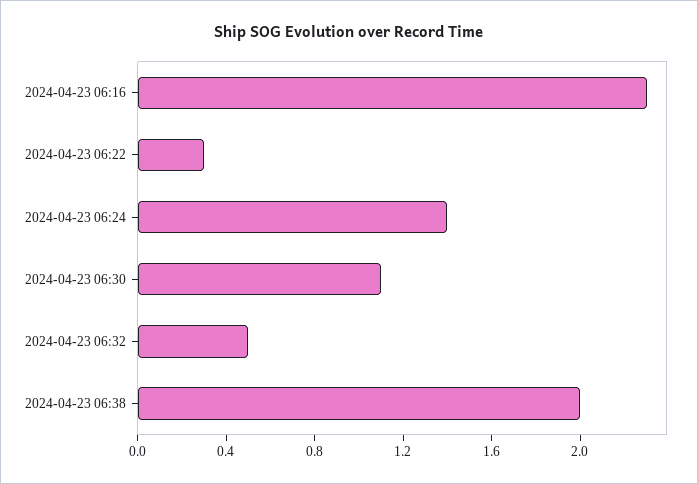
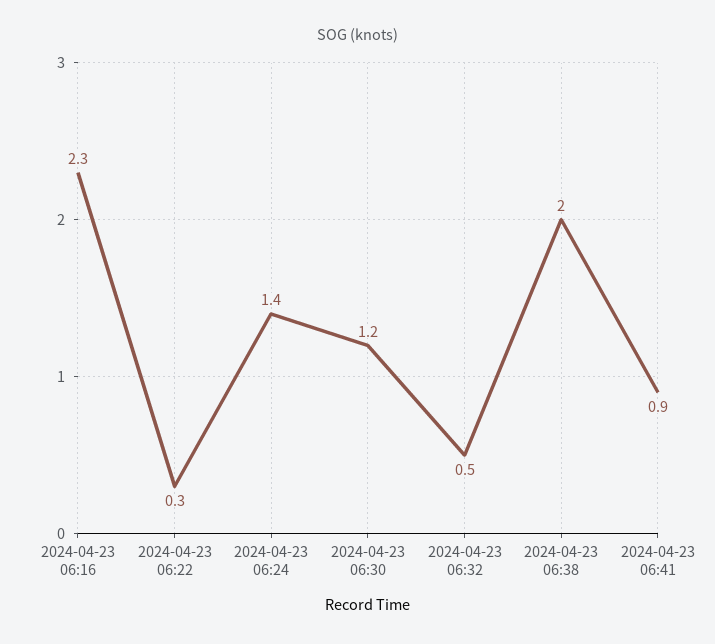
2024-04-23 06:30: 1.1 -> 1.2
2024-04-23 06:41: none -> 0.9

